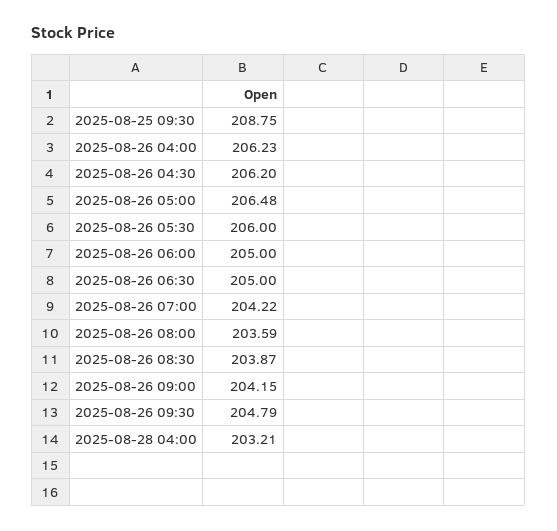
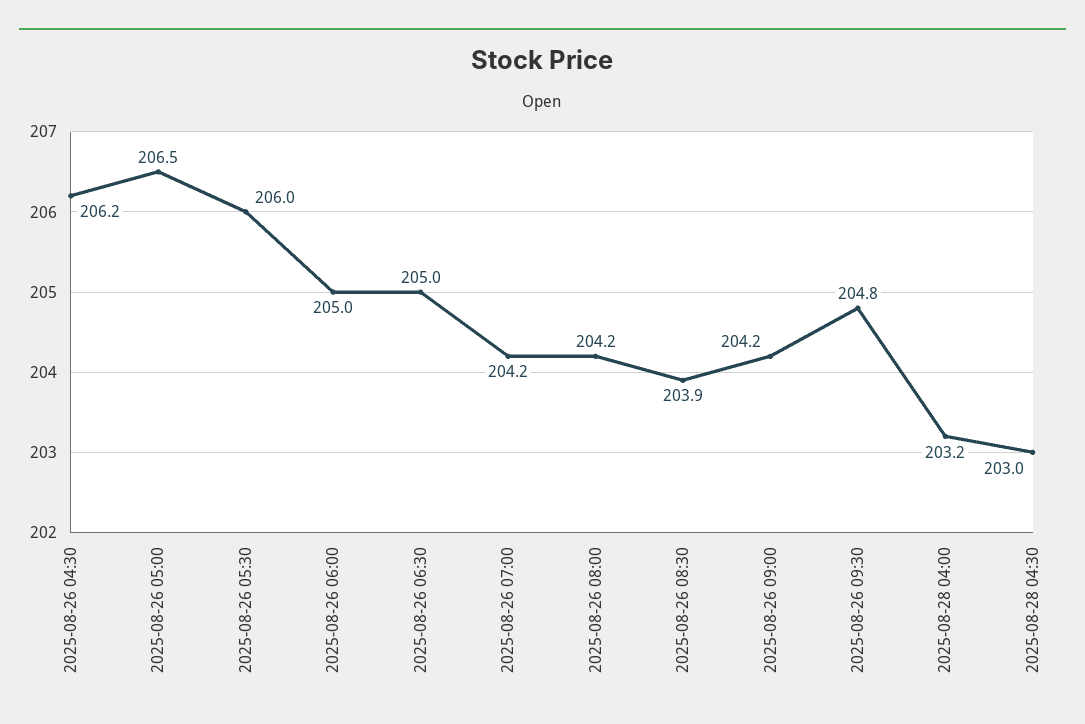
2025-08-25 09:30: 208.75 -> none
2025-08-26 04:00: 206.23 -> none
2025-08-26 08:00: 203.59 -> 204.2
2025-08-28 04:30: none -> 203

